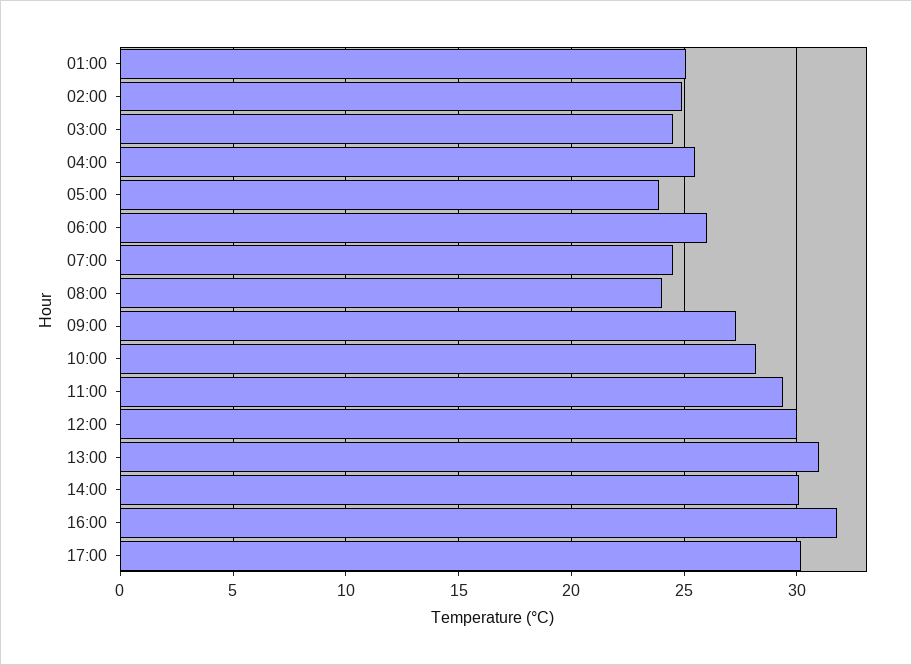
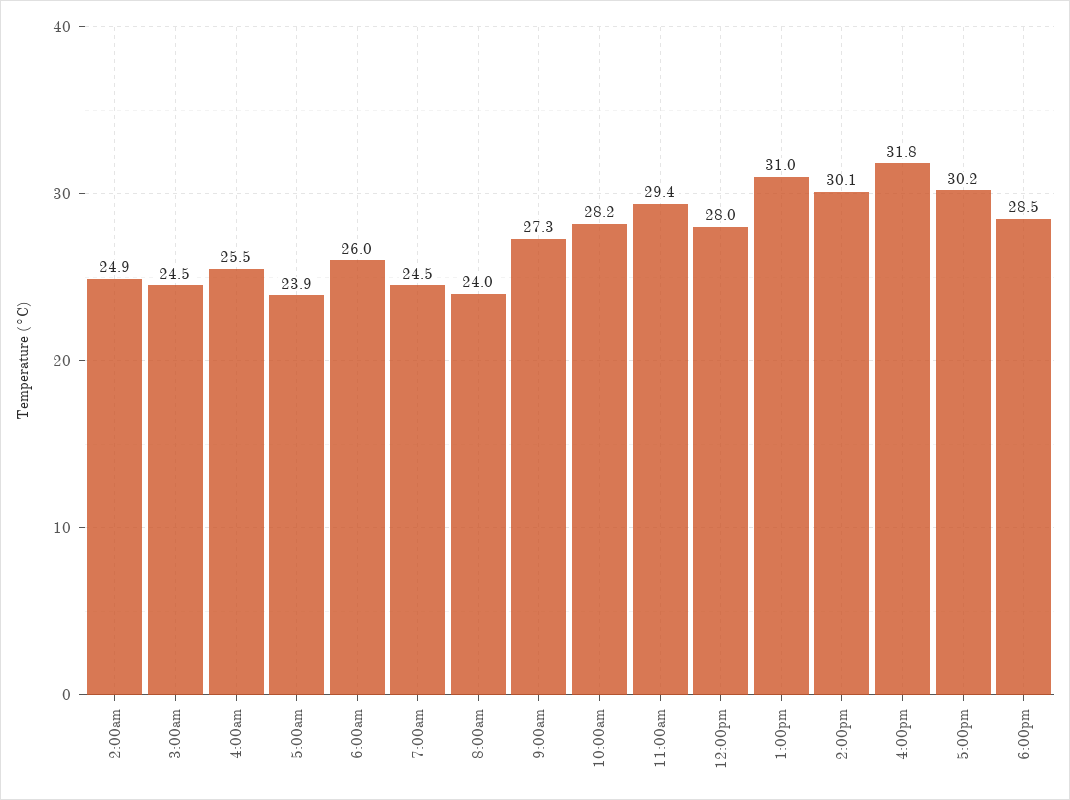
01:00: 25 -> none
12:00: 30 -> 28
6:00pm: none -> 28.5

